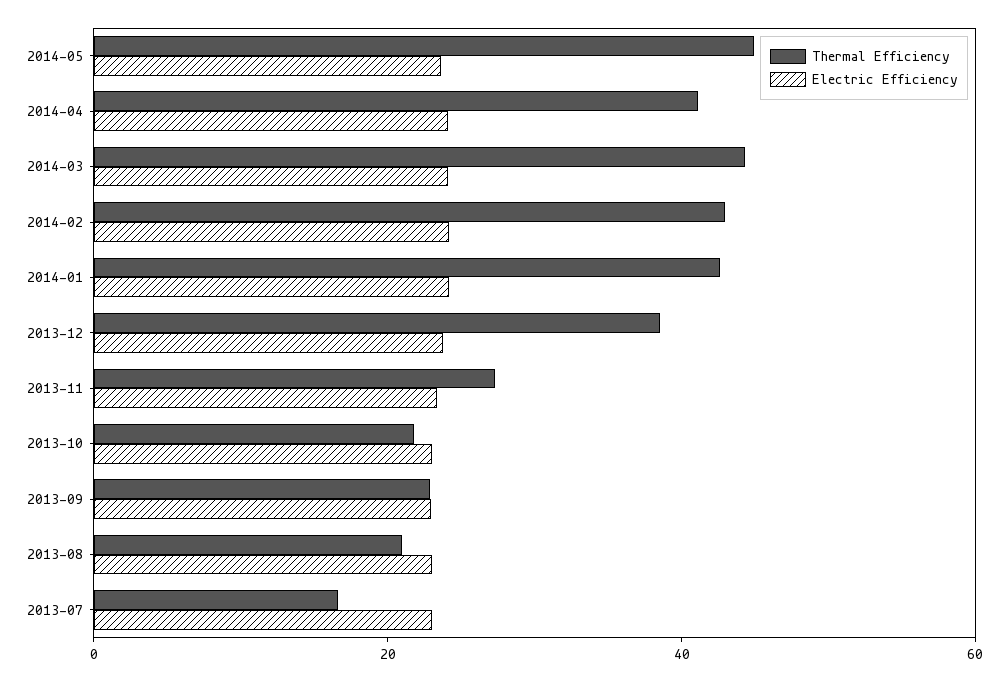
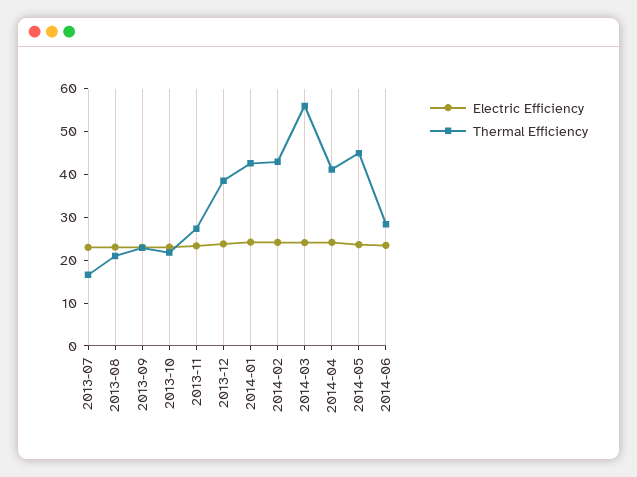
Thermal Efficiency, 2014-03: 45 -> 56
Electric Efficiency, 2014-06: none -> 24
Thermal Efficiency, 2014-06: none -> 28

